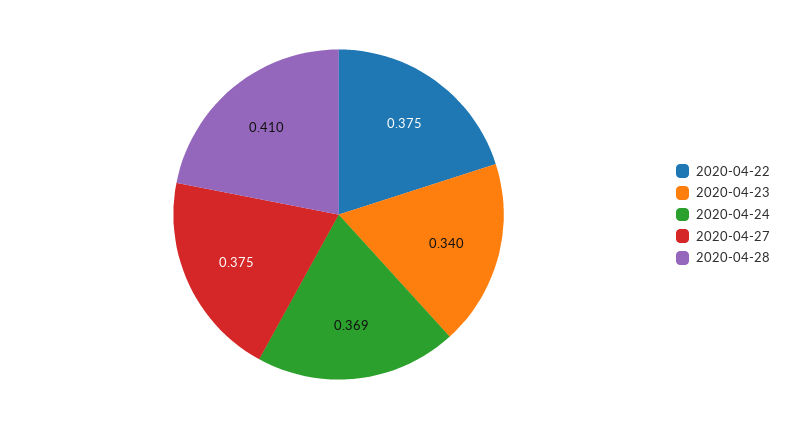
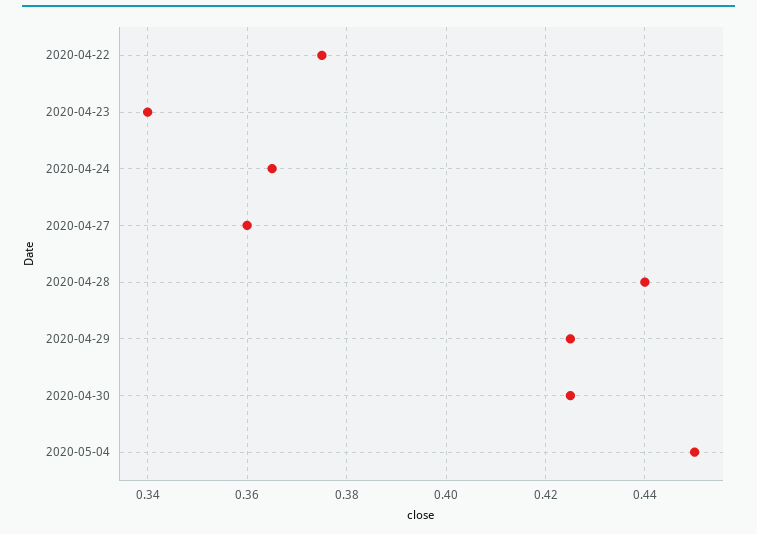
2020-04-24: 0.369 -> 0.365
2020-04-27: 0.375 -> 0.36
2020-04-28: 0.41 -> 0.44
2020-04-29: none -> 0.425
2020-04-30: none -> 0.425
2020-05-04: none -> 0.45

